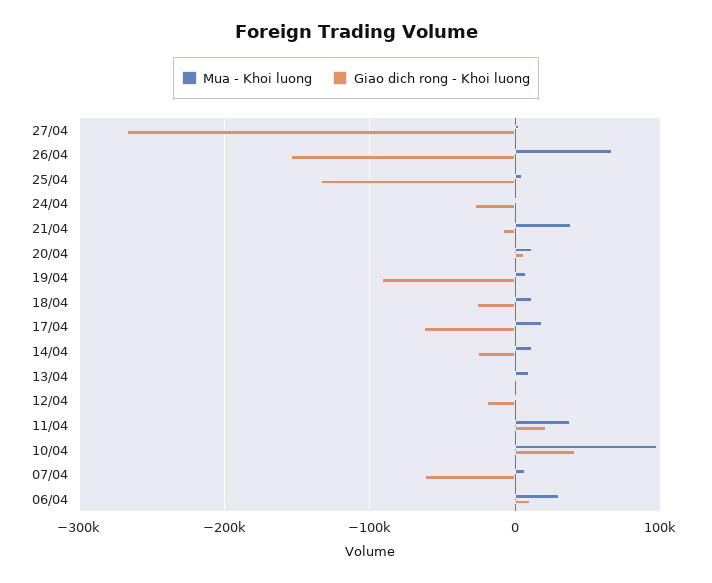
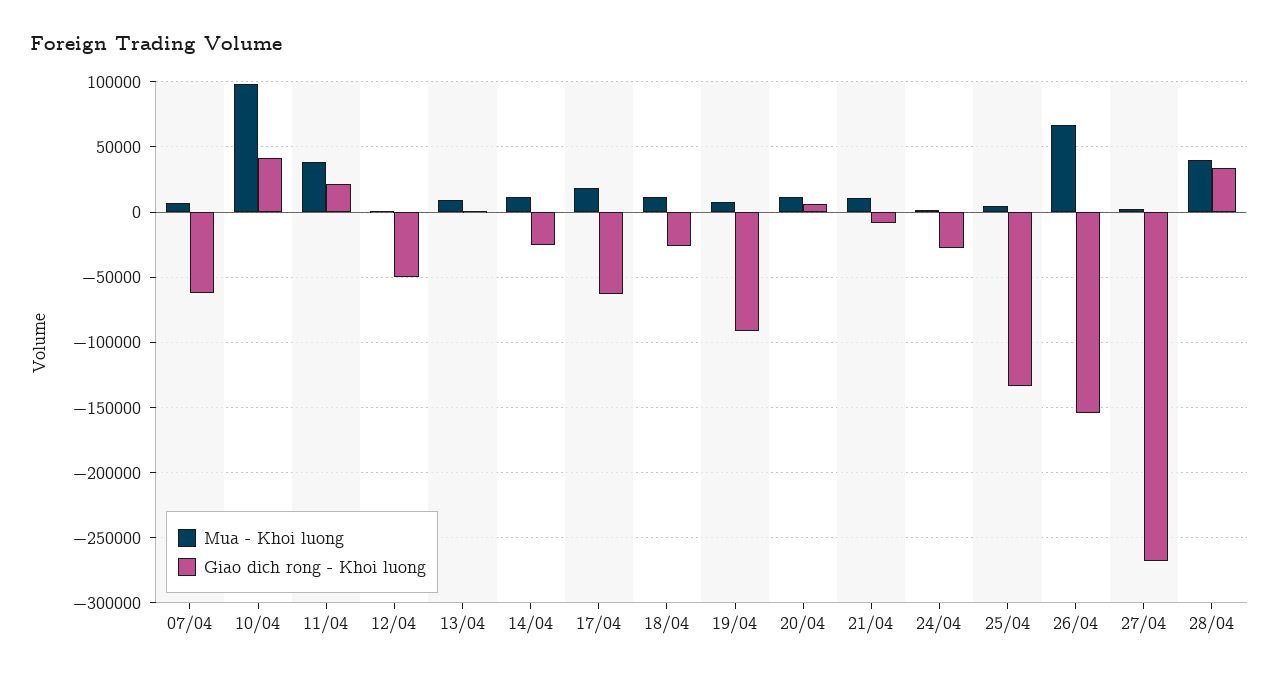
Mua - Khoi luong, 21/04: 40000 -> 10000
Giao dich rong - Khoi luong, 12/04: -20000 -> -50000
Mua - Khoi luong, 06/04: 30000 -> none
Giao dich rong - Khoi luong, 06/04: 10000 -> none
Mua - Khoi luong, 28/04: none -> 40000
Giao dich rong - Khoi luong, 28/04: none -> 35000

